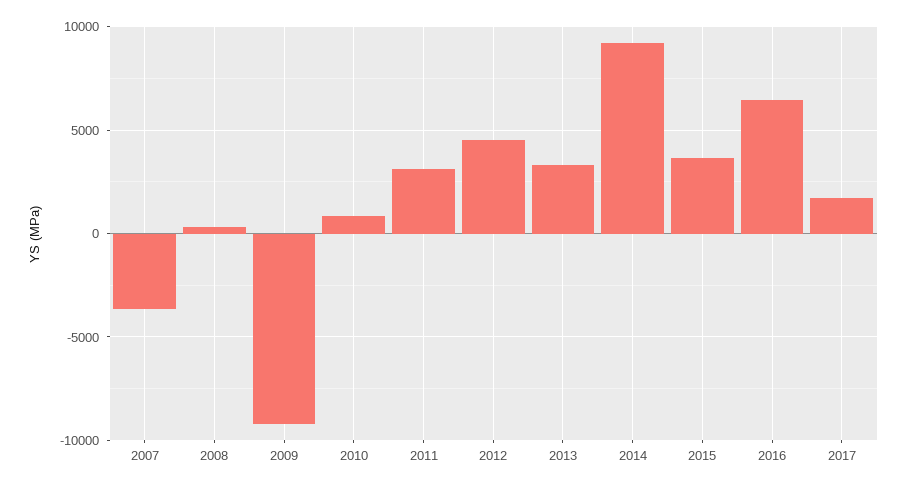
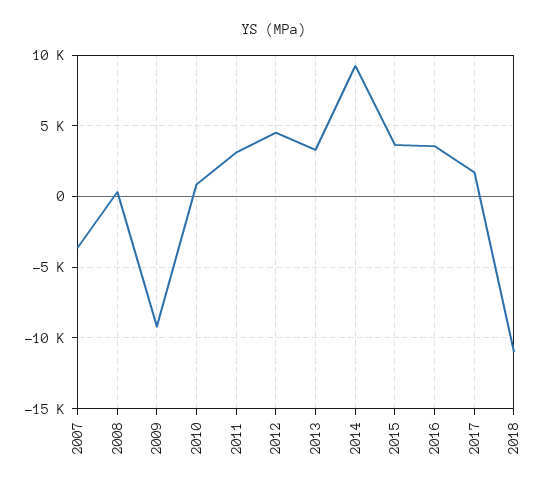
2016: 6500 -> 3500
2018: none -> -11000

